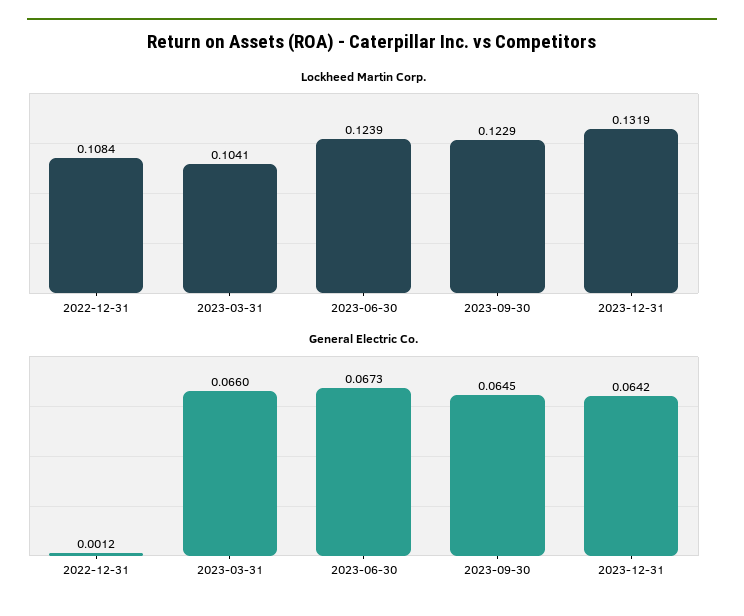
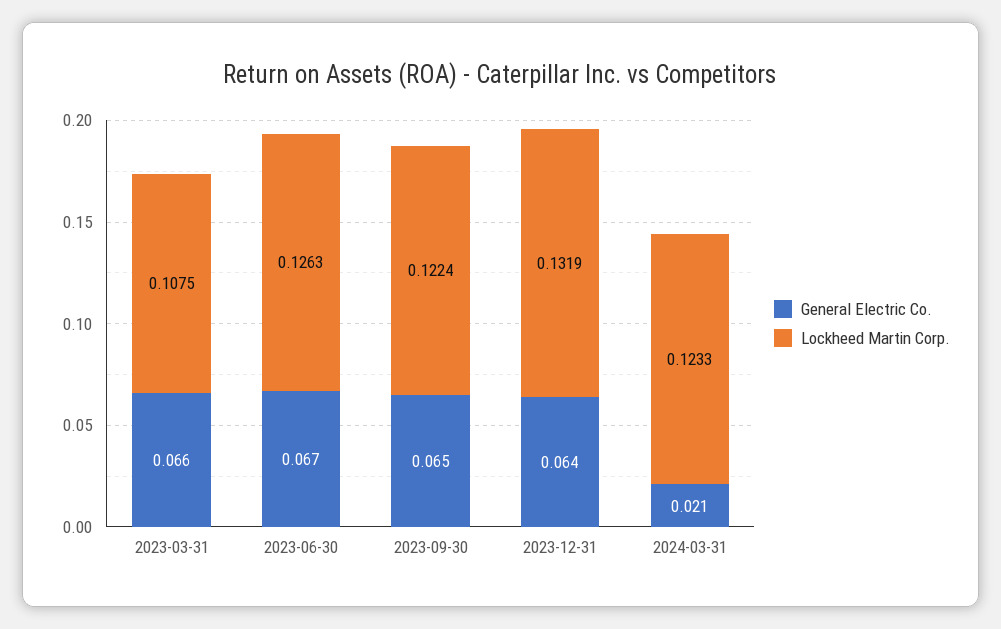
Lockheed Martin Corp., 2022-12-31: 0.1084 -> none
Lockheed Martin Corp., 2023-03-31: 0.1041 -> 0.1075
Lockheed Martin Corp., 2023-06-30: 0.1239 -> 0.1263
Lockheed Martin Corp., 2023-09-30: 0.1229 -> 0.1224
General Electric Co., 2022-12-31: 0.0012 -> none
General Electric Co., 2024-03-31: none -> 0.021
Lockheed Martin Corp., 2024-03-31: none -> 0.1233

